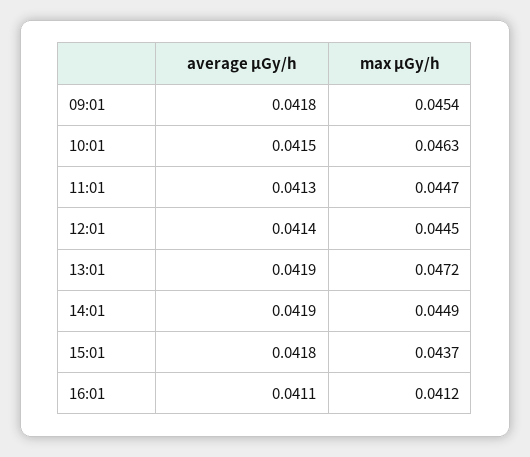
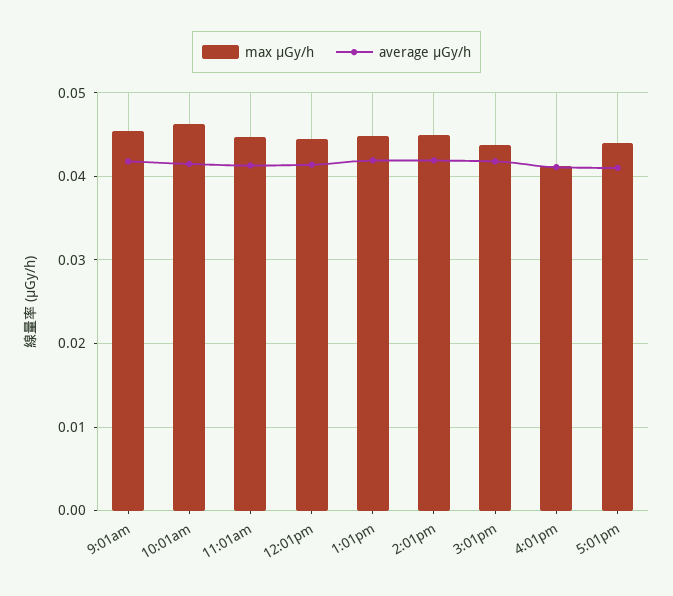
max μGy/h, 13:01: 0.0472 -> 0.045
max μGy/h, 5:01pm: none -> 0.044
average μGy/h, 5:01pm: none -> 0.041

